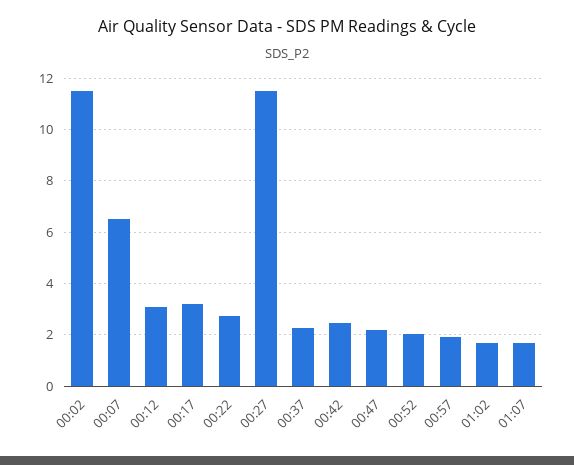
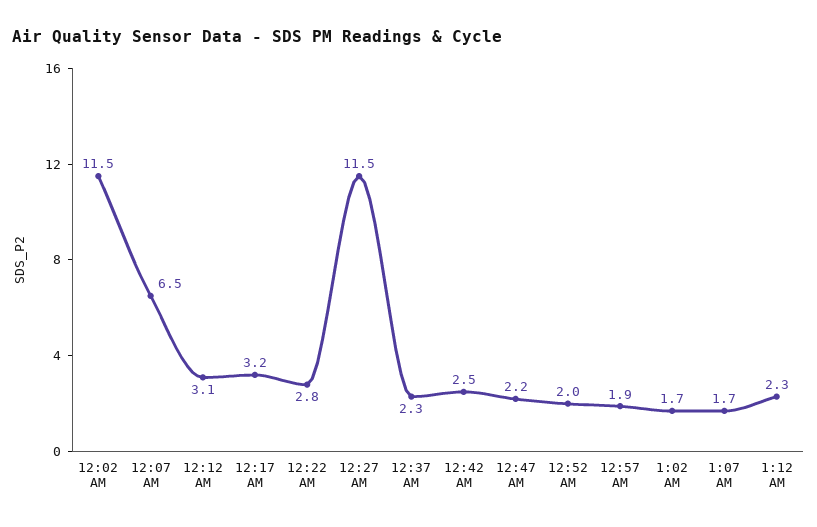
1:12 AM: none -> 2.3

